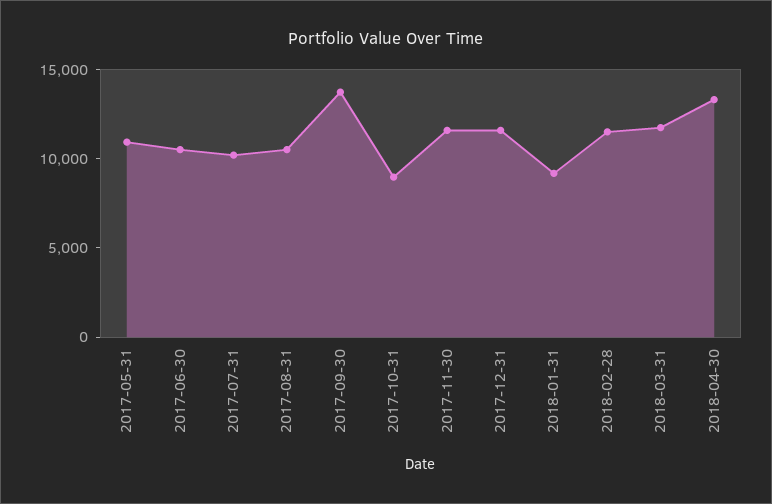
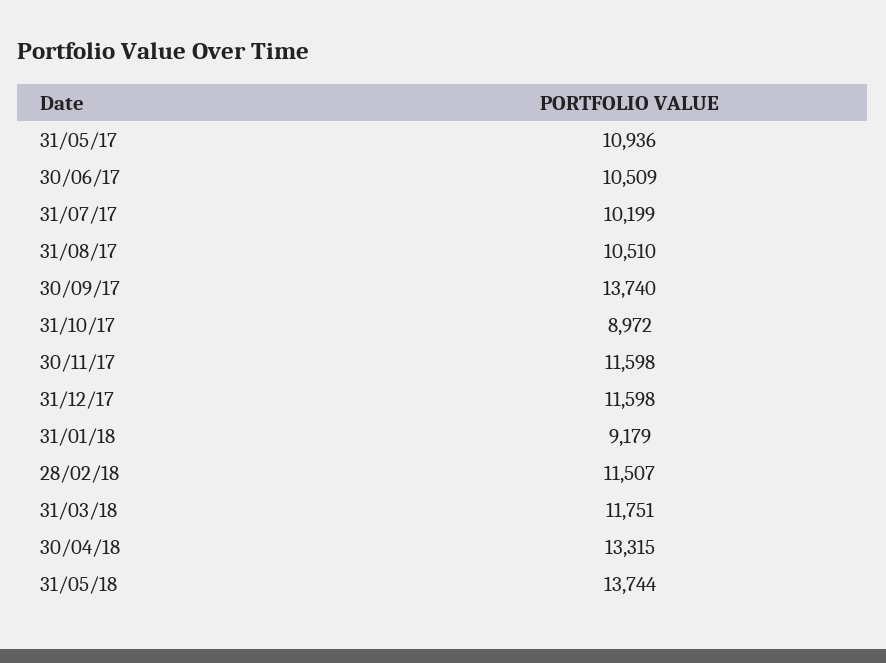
31/05/18: none -> 13744

